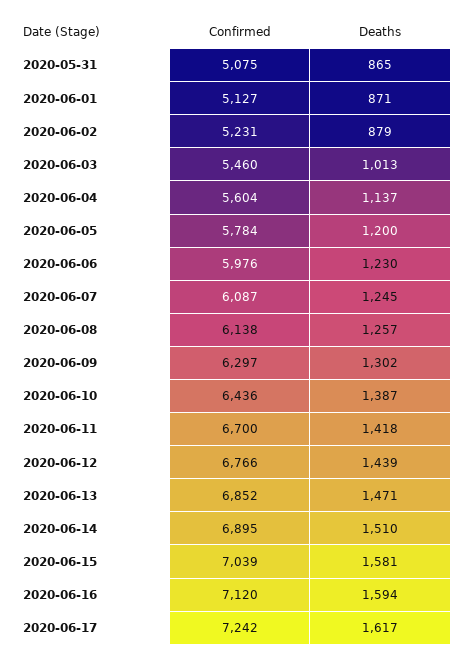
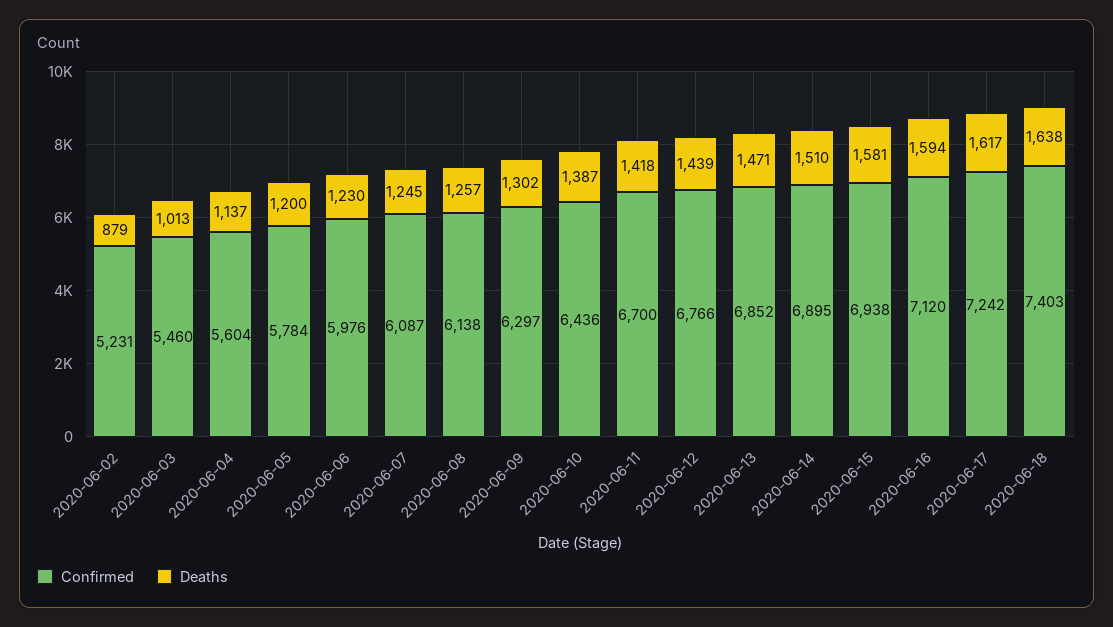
Confirmed, 2020-05-31: 5075 -> none
Deaths, 2020-05-31: 865 -> none
Confirmed, 2020-06-01: 5127 -> none
Deaths, 2020-06-01: 871 -> none
Confirmed, 2020-06-15: 7039 -> 6938
Confirmed, 2020-06-18: none -> 7403
Deaths, 2020-06-18: none -> 1638

